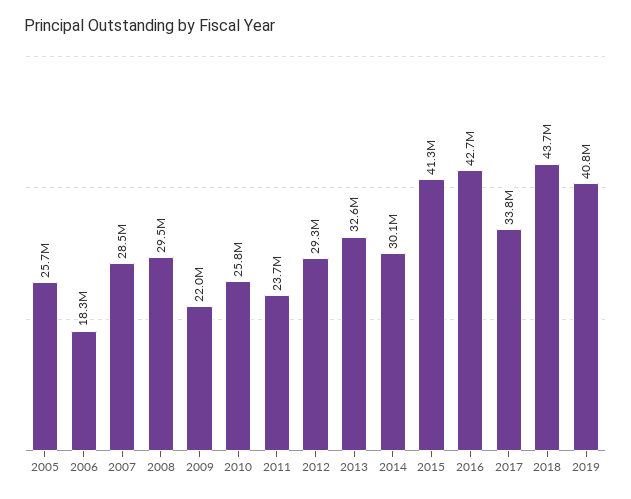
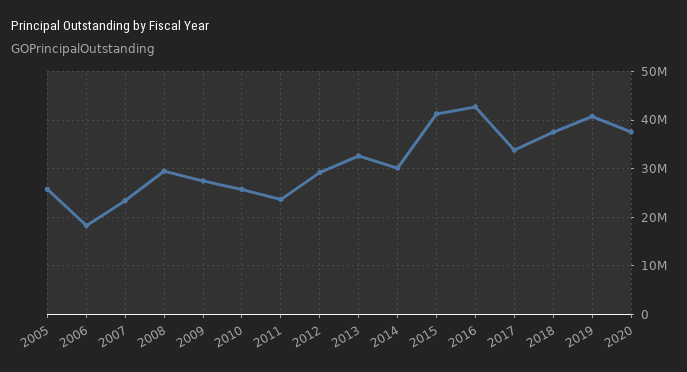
2007: 28500000 -> 24000000
2009: 22000000 -> 28000000
2018: 43700000 -> 38000000
2020: none -> 38000000

